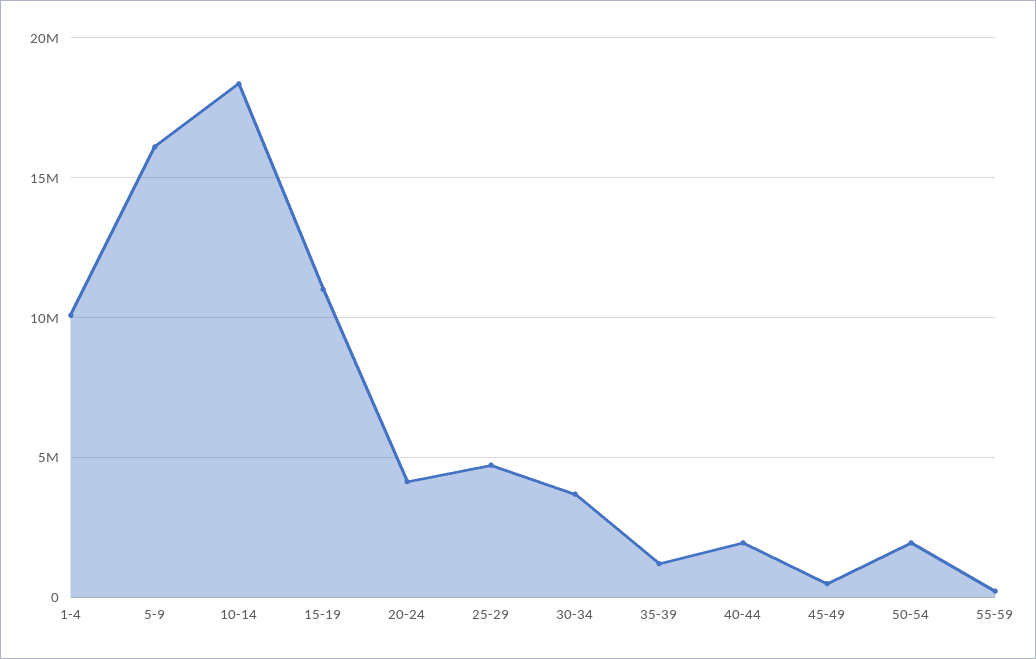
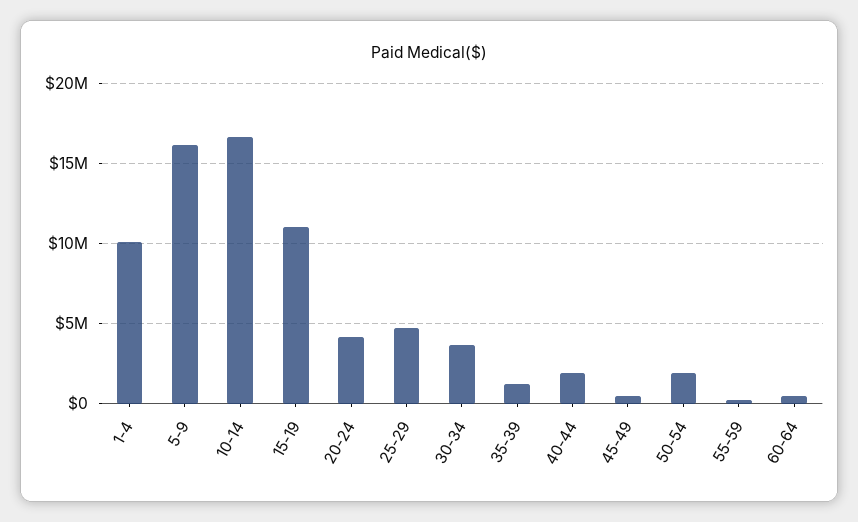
10-14: 18500000 -> 16500000
60-64: none -> 500000

